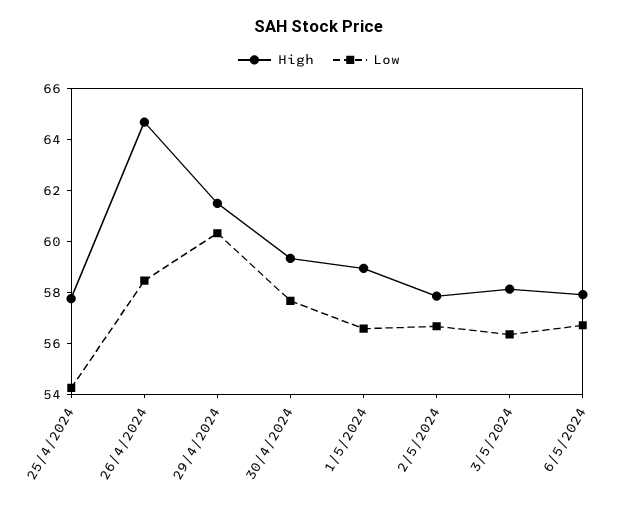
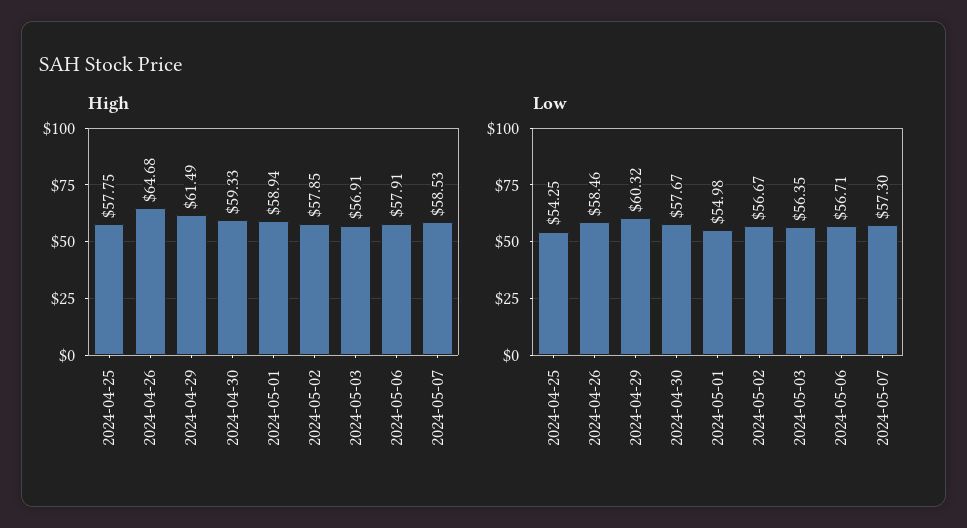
Low, 1/5/2024: 56.5 -> 54.98
High, 3/5/2024: 58 -> 56.91
High, 2024-05-07: none -> 58.53
Low, 2024-05-07: none -> 57.3

